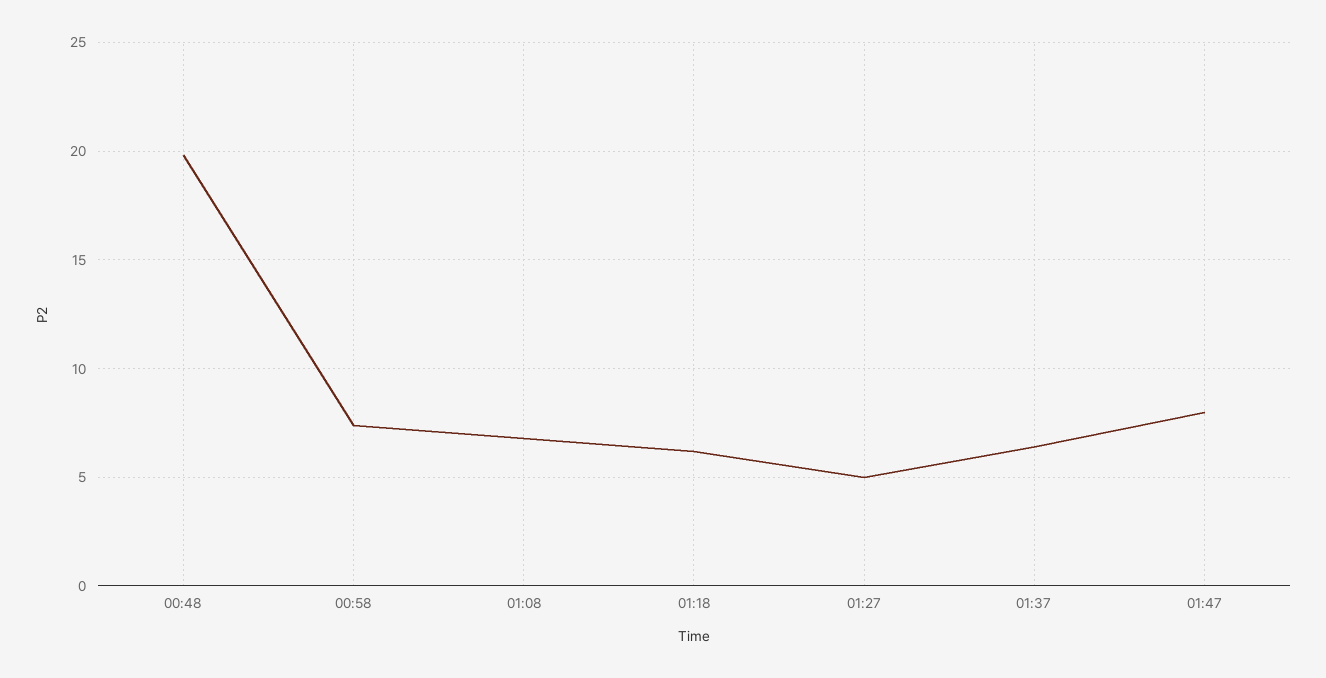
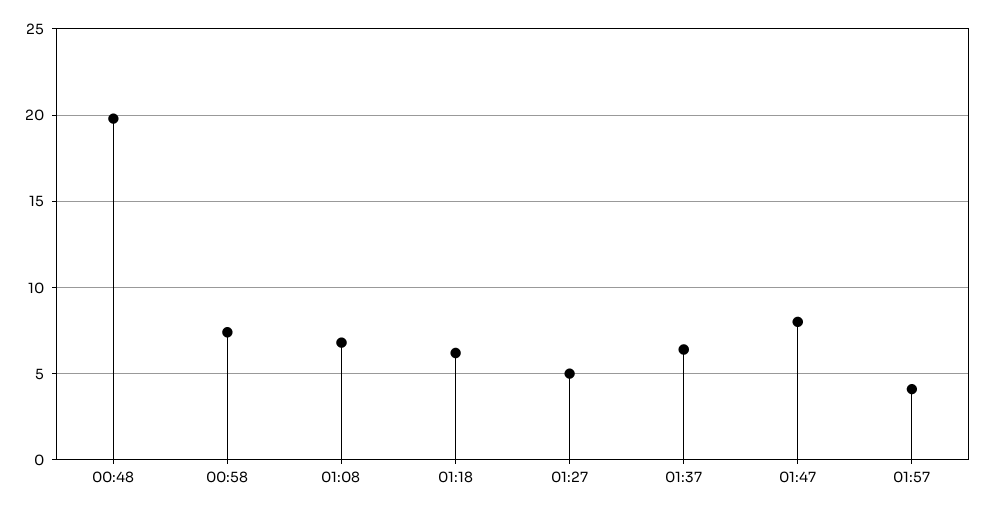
01:57: none -> 4

